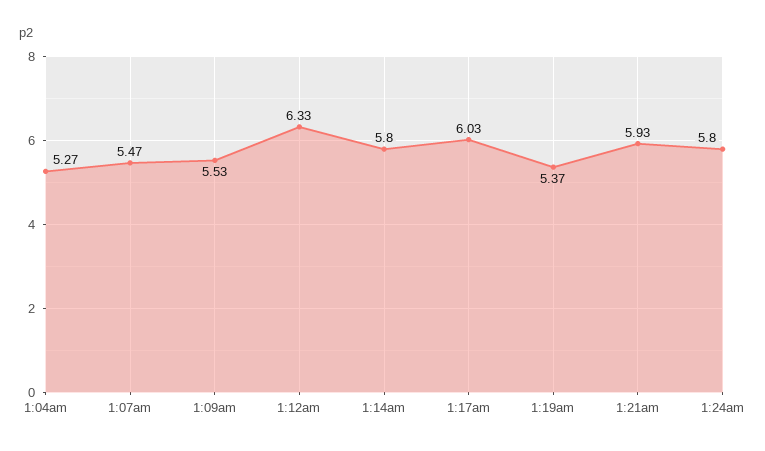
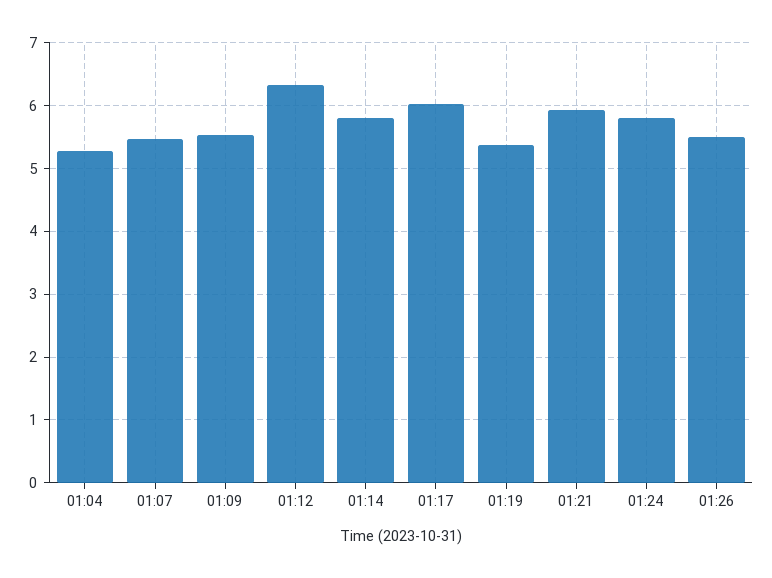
01:26: none -> 5.5

